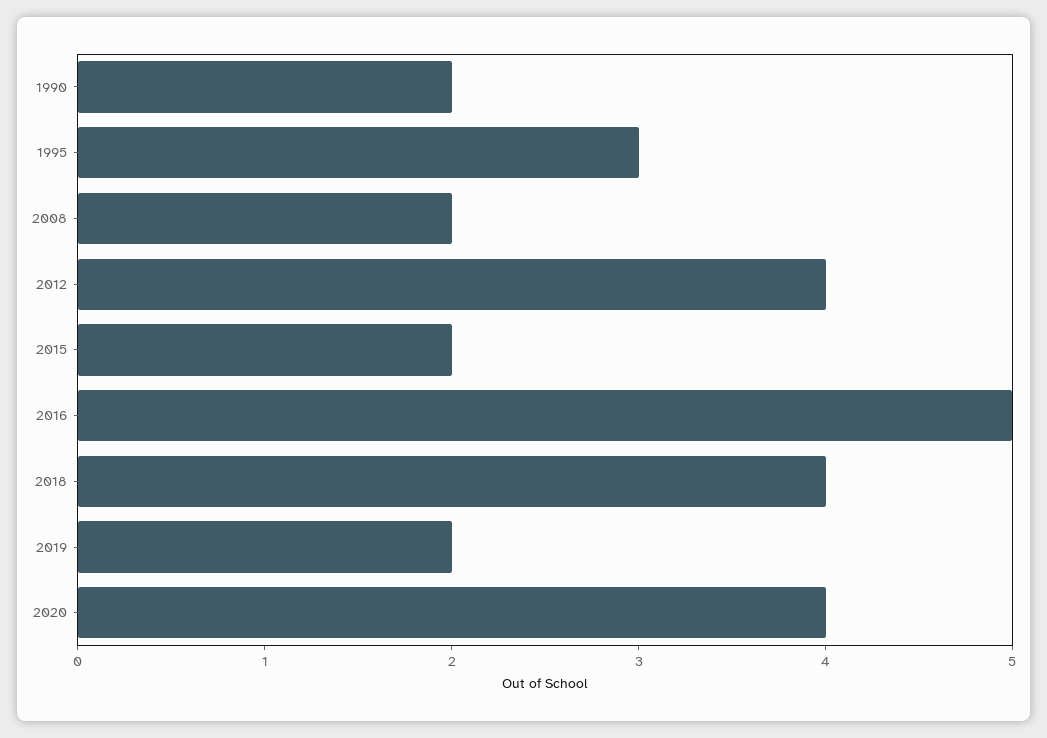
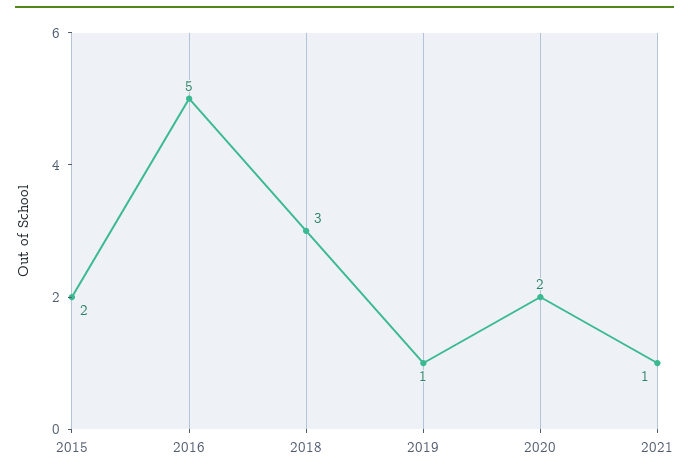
1990: 2 -> none
1995: 3 -> none
2008: 2 -> none
2012: 4 -> none
2018: 4 -> 3
2019: 2 -> 1
2020: 4 -> 2
2021: none -> 1

